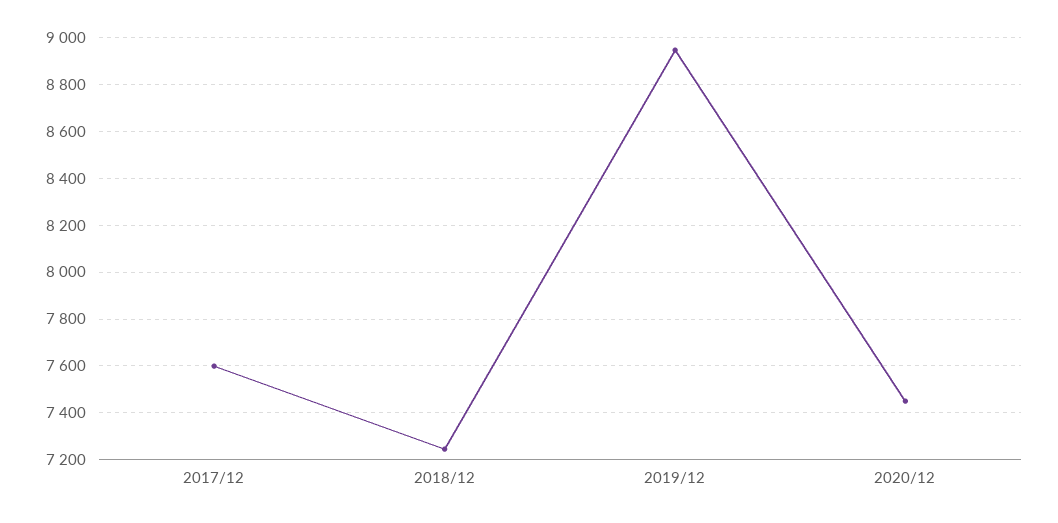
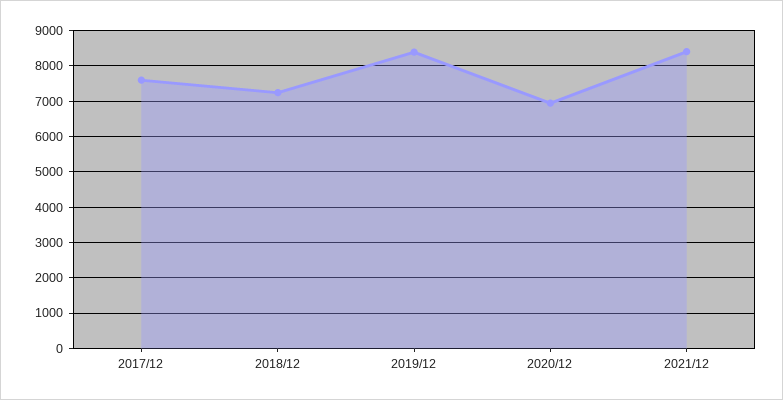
2019/12: 8950 -> 8400
2020/12: 7450 -> 7000
2021/12: none -> 8400

